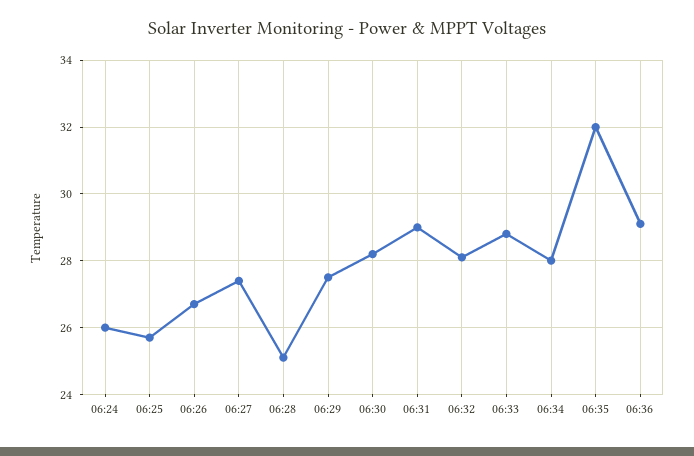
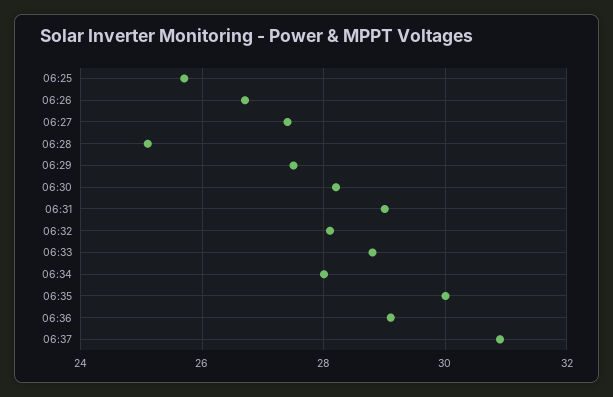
06:24: 26 -> none
06:35: 32 -> 30
06:37: none -> 31

